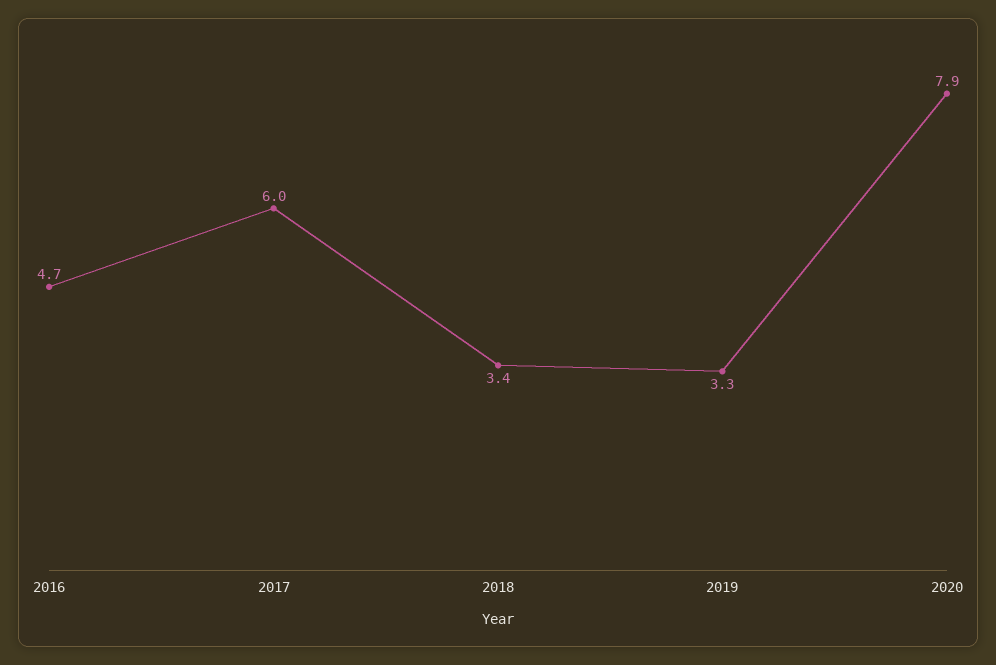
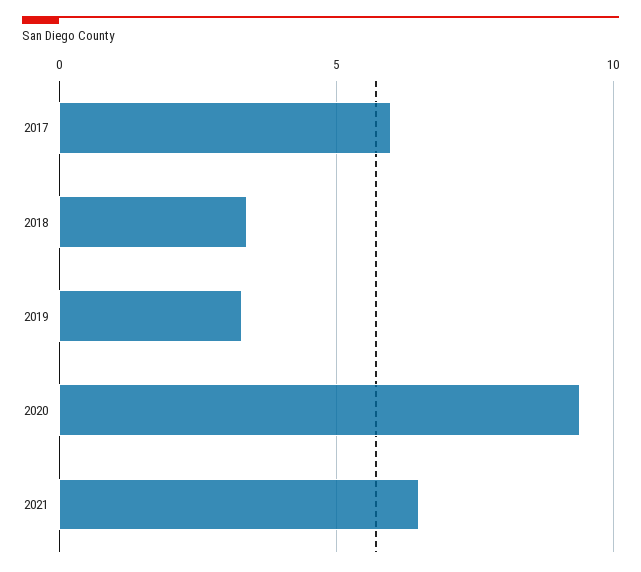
2016: 4.7 -> none
2020: 7.9 -> 9.5
2021: none -> 6.5

